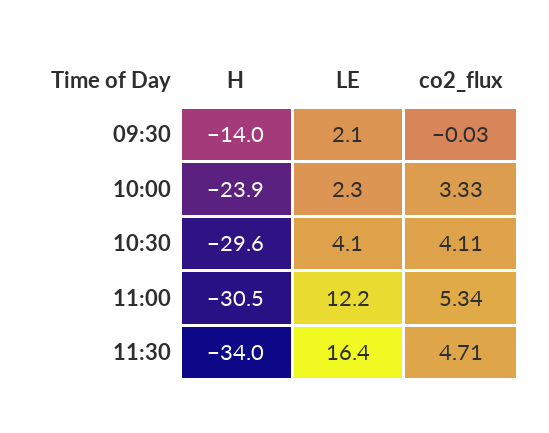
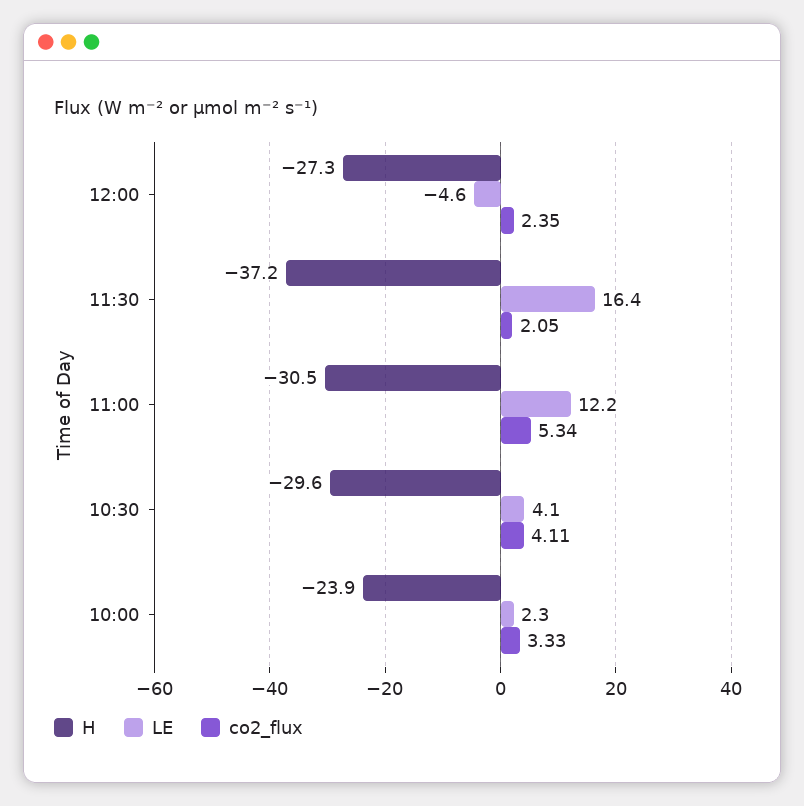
H, 09:30: -14 -> none
LE, 09:30: 2.1 -> none
co2_flux, 09:30: -0.03 -> none
H, 11:30: -34 -> -37.2
co2_flux, 11:30: 4.71 -> 2.05
H, 12:00: none -> -27.3
LE, 12:00: none -> -4.6
co2_flux, 12:00: none -> 2.35

